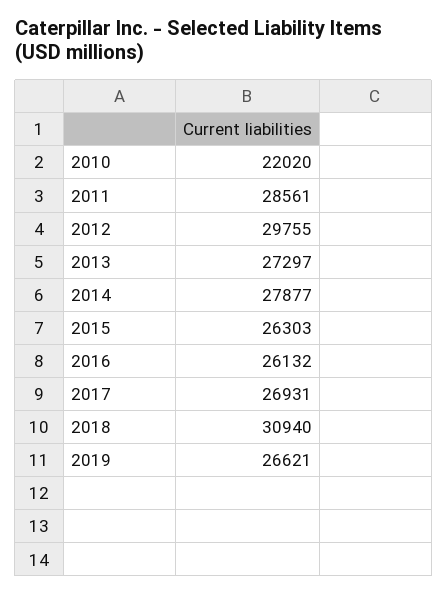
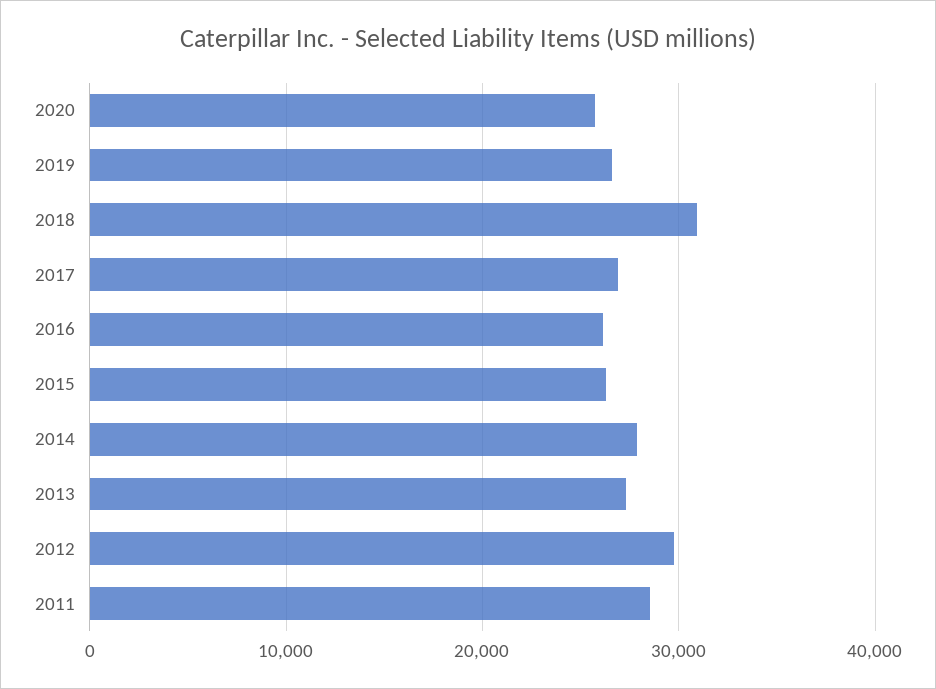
2010: 22020 -> none
2020: none -> 26000

